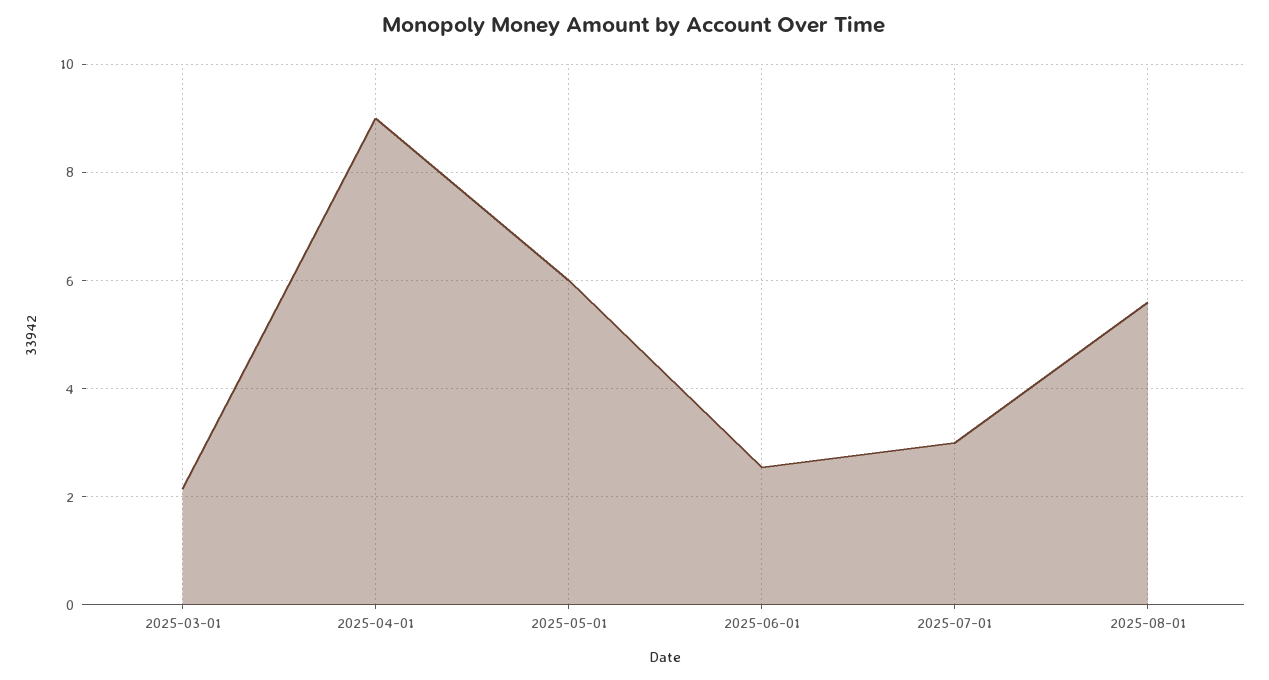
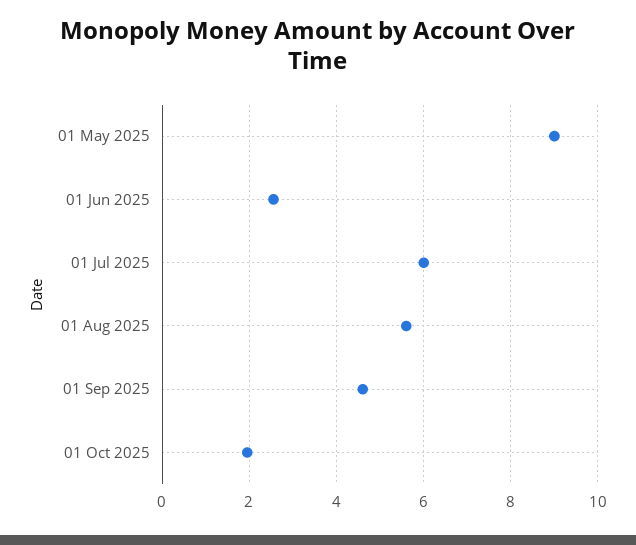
2025-03-01: 2.2 -> none
2025-04-01: 9 -> none
2025-05-01: 6 -> 9
2025-07-01: 3 -> 6
01 Sep 2025: none -> 4.6
01 Oct 2025: none -> 2

